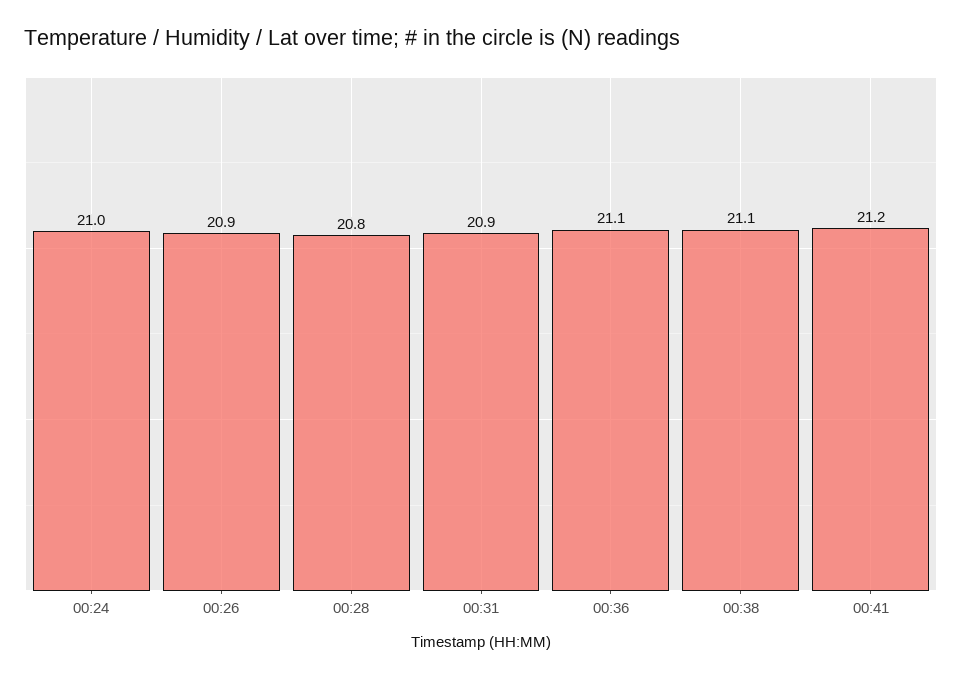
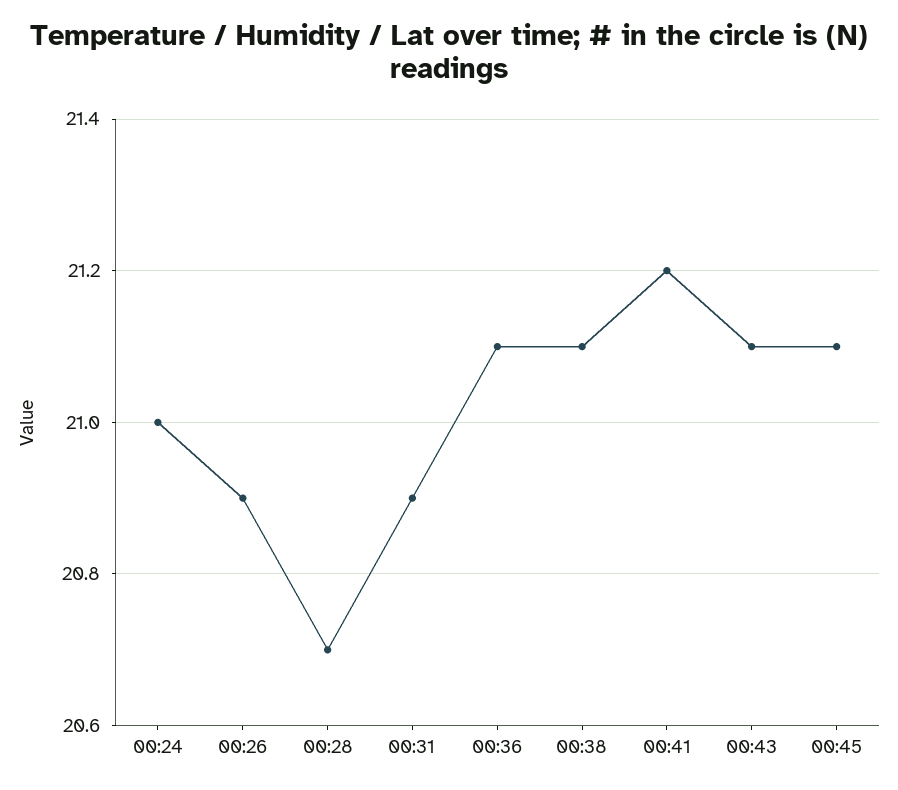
00:28: 20.8 -> 20.7
00:43: none -> 21.1
00:45: none -> 21.1

